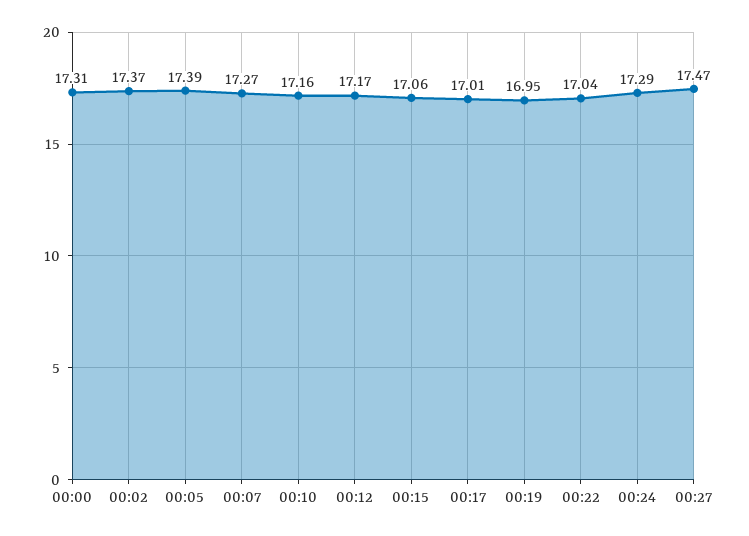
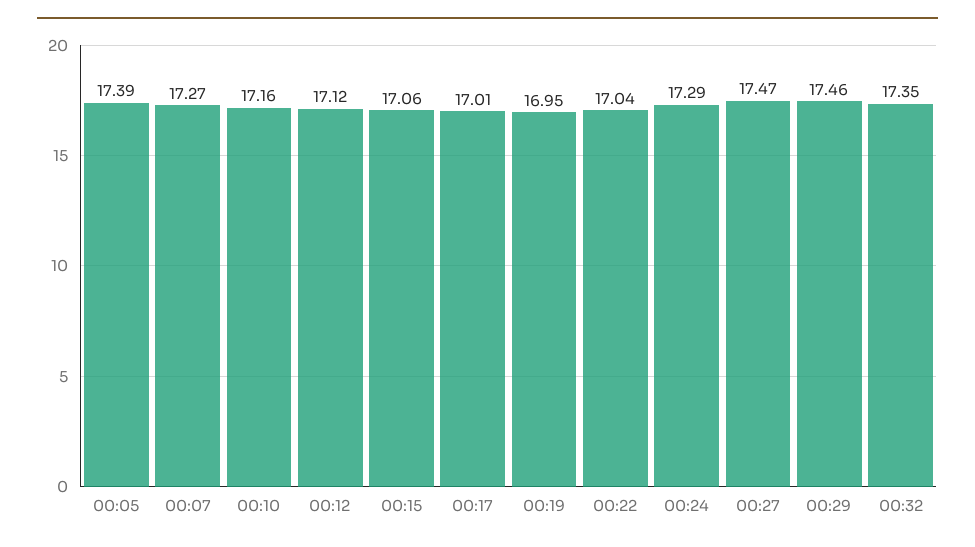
00:00: 17.31 -> none
00:02: 17.37 -> none
00:12: 17.17 -> 17.12
00:29: none -> 17.46
00:32: none -> 17.35

